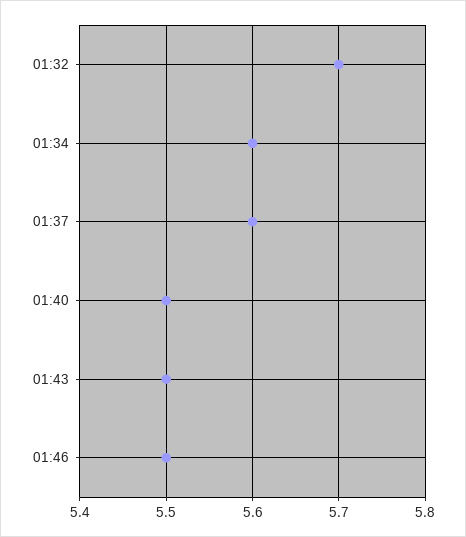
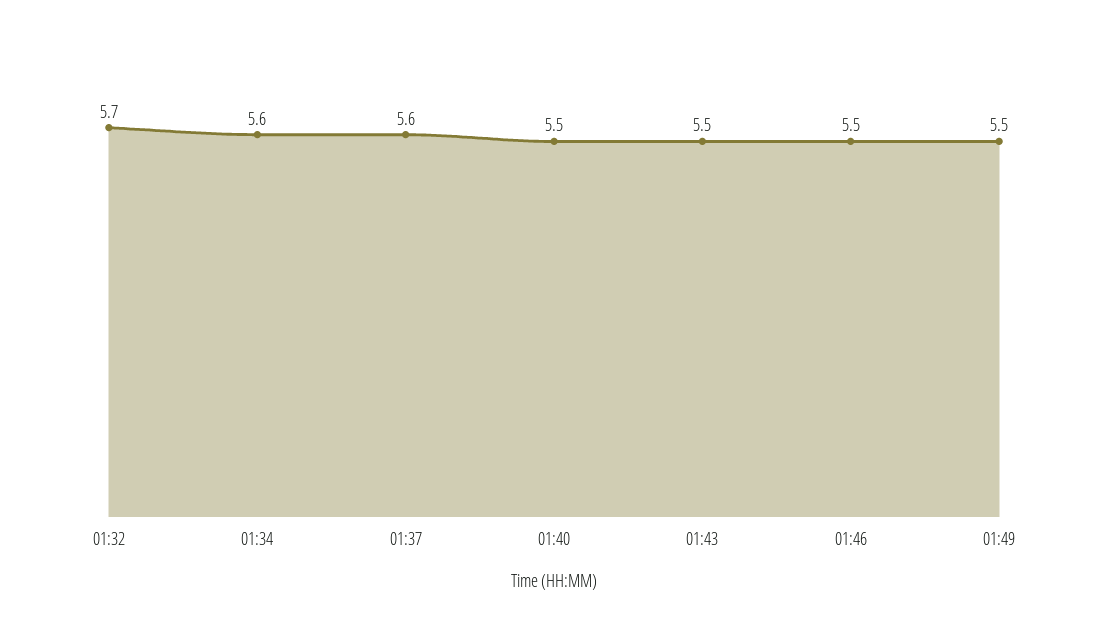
01:49: none -> 5.5

